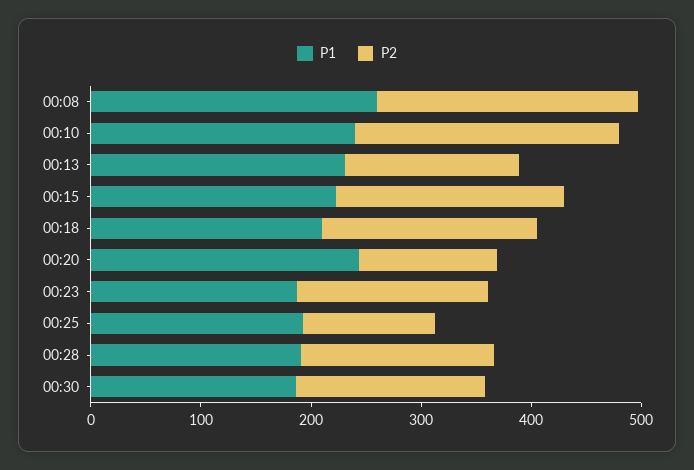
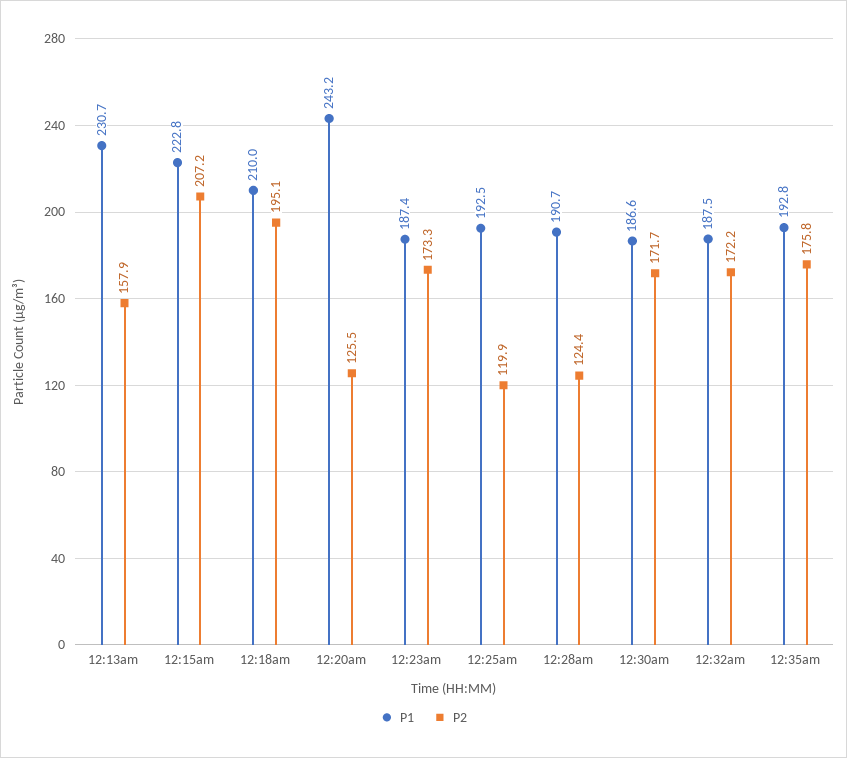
P1, 00:08: 260 -> none
P2, 00:08: 240 -> none
P1, 00:10: 240 -> none
P2, 00:10: 240 -> none
P2, 00:28: 180 -> 124.4
P1, 12:32am: none -> 187.5
P2, 12:32am: none -> 172.2
P1, 12:35am: none -> 192.8
P2, 12:35am: none -> 175.8

